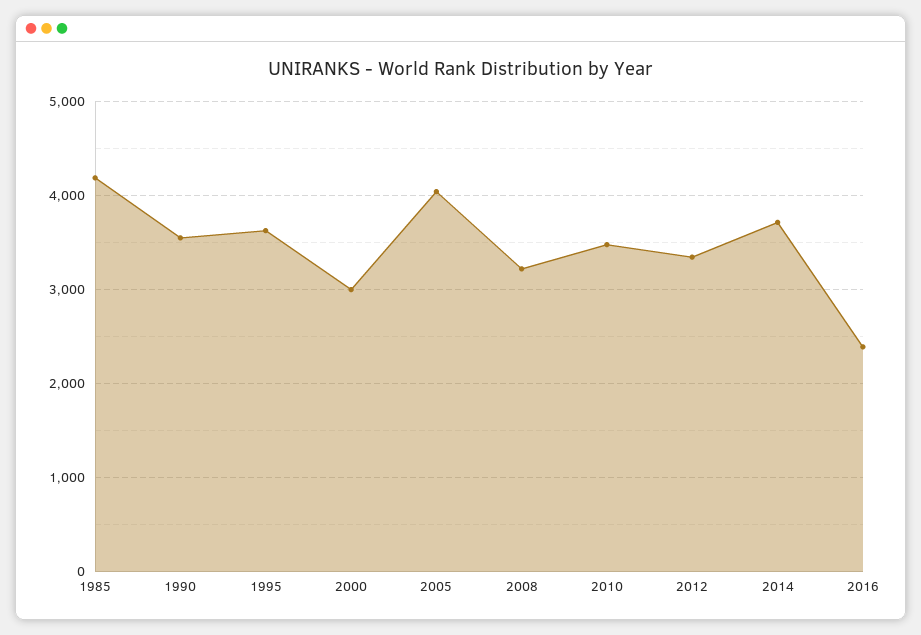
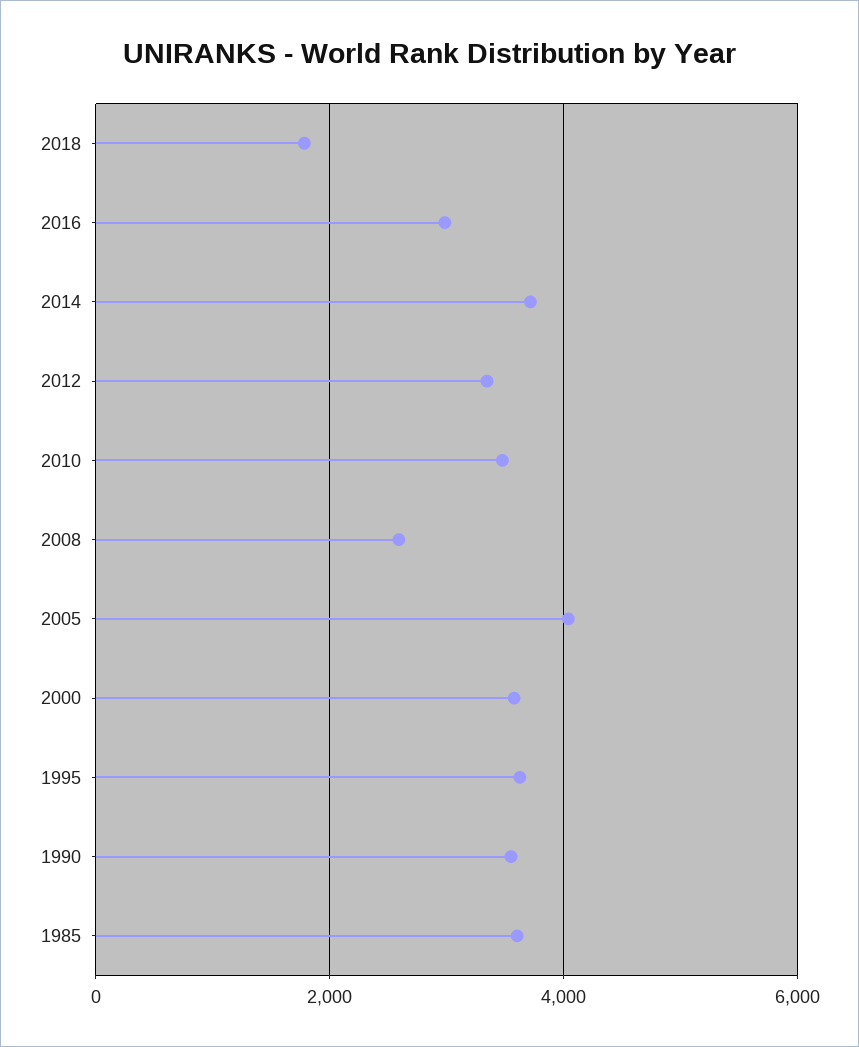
1985: 4200 -> 3600
2000: 3000 -> 3600
2008: 3200 -> 2600
2016: 2400 -> 3000
2018: none -> 1800

